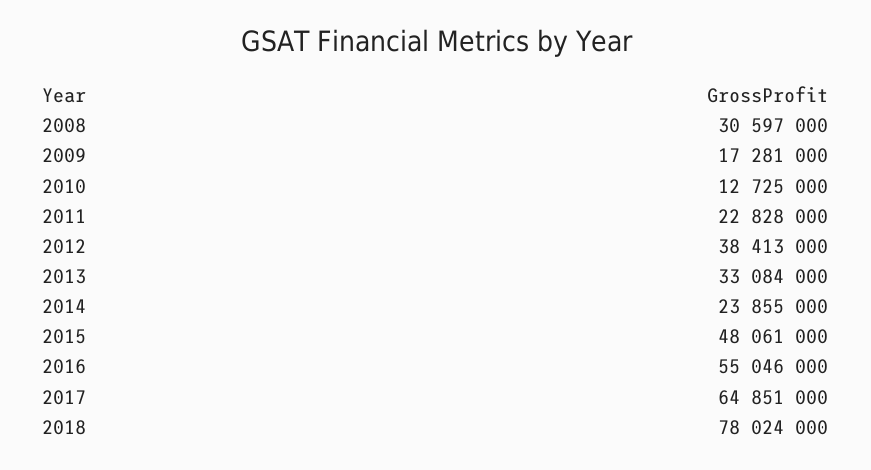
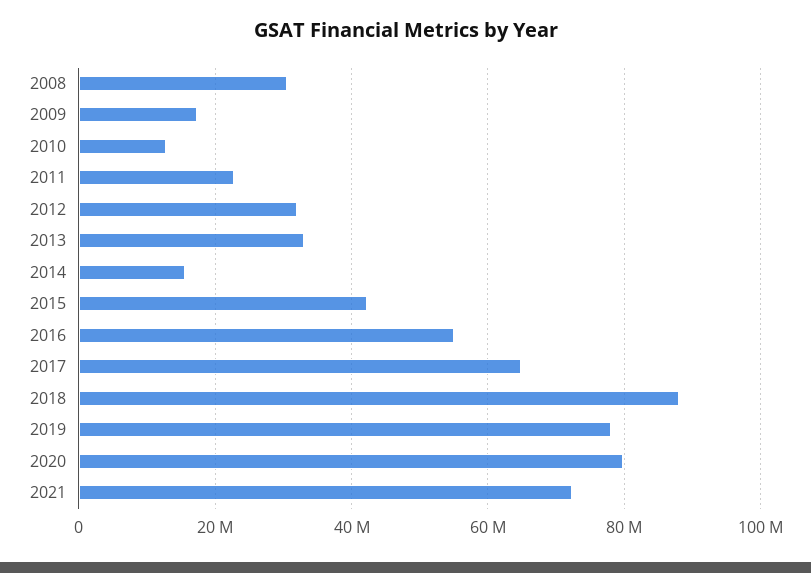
2012: 38413000 -> 32000000
2014: 23855000 -> 16000000
2015: 48061000 -> 42000000
2018: 78024000 -> 88000000
2019: none -> 78000000
2020: none -> 80000000
2021: none -> 72000000

